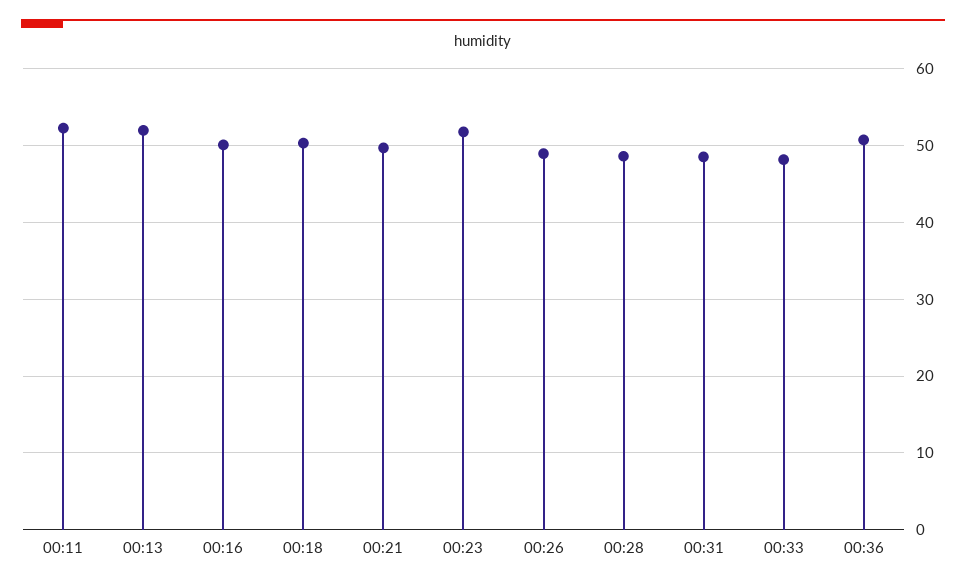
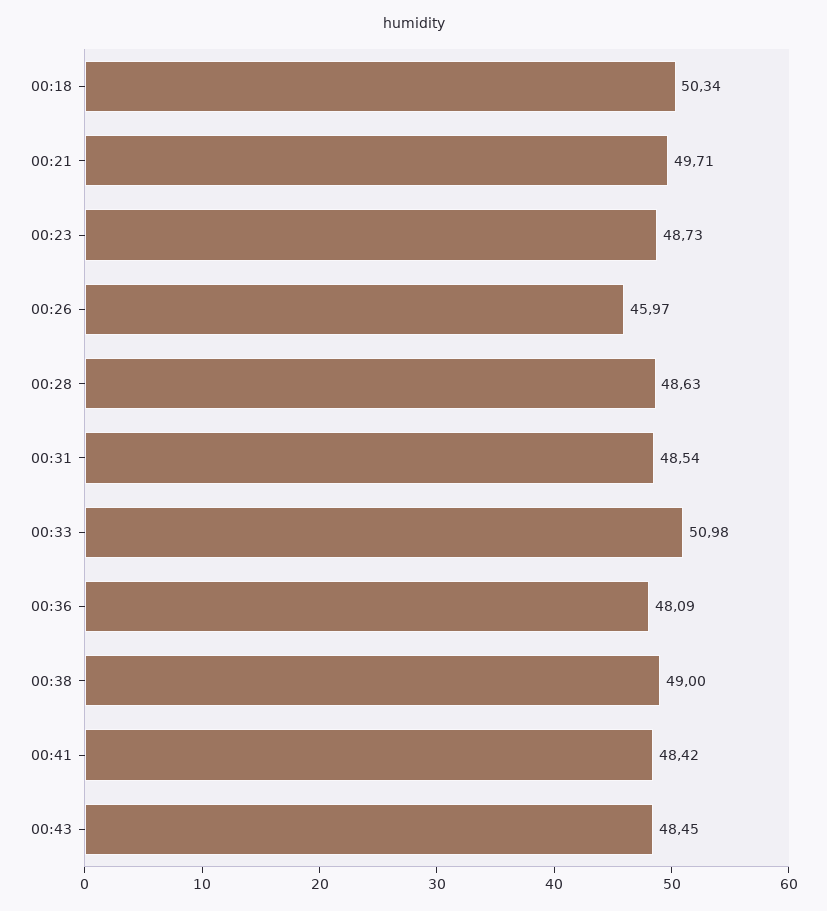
00:11: 52 -> none
00:13: 52 -> none
00:16: 50 -> none
00:23: 52 -> 48.73
00:26: 49 -> 45.97
00:33: 48 -> 50.98
00:36: 51 -> 48.09
00:38: none -> 49
00:41: none -> 48.42
00:43: none -> 48.45

